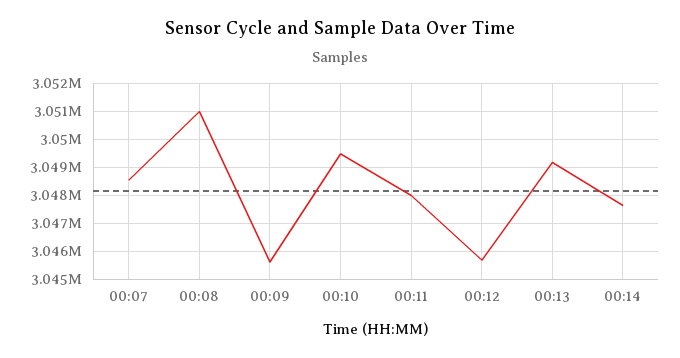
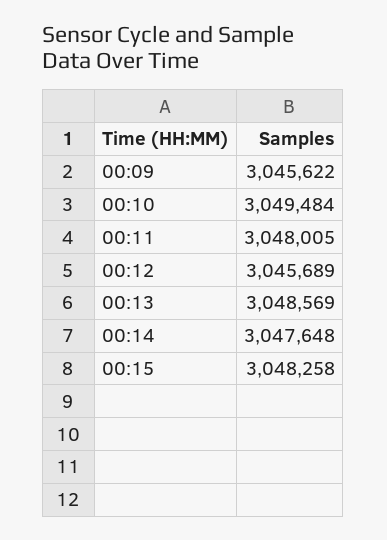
00:07: 3048500 -> none
00:08: 3051000 -> none
00:13: 3049250 -> 3048569
00:15: none -> 3048258

